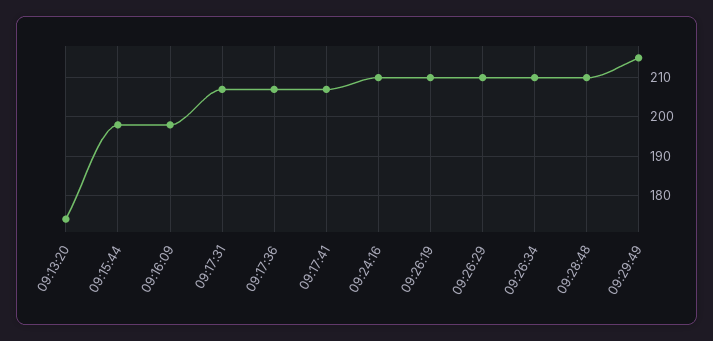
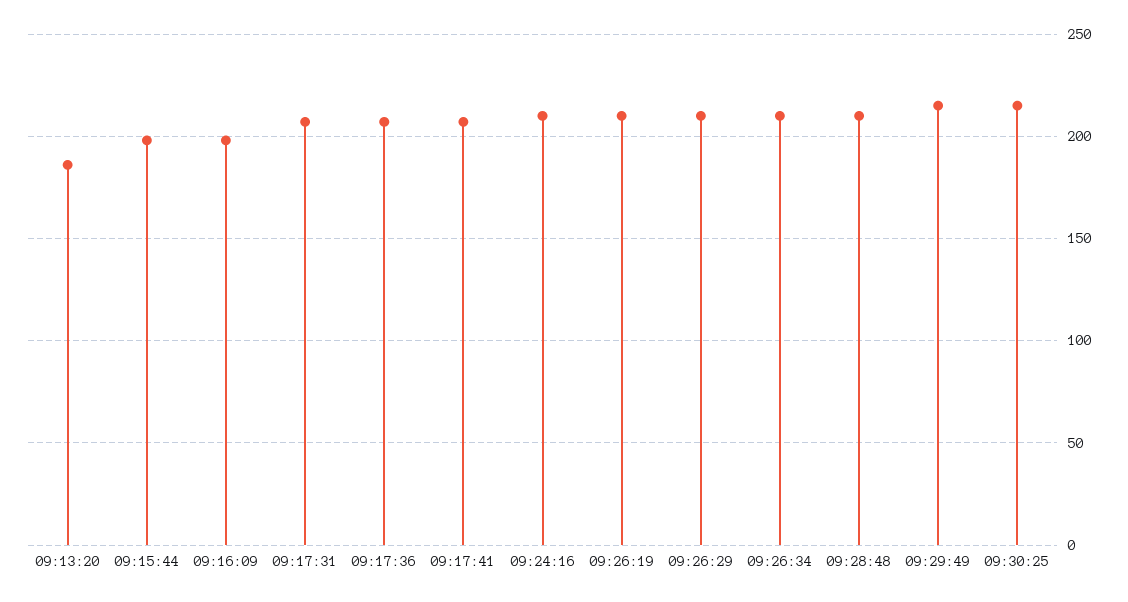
09:13:20: 175 -> 185
09:30:25: none -> 215

